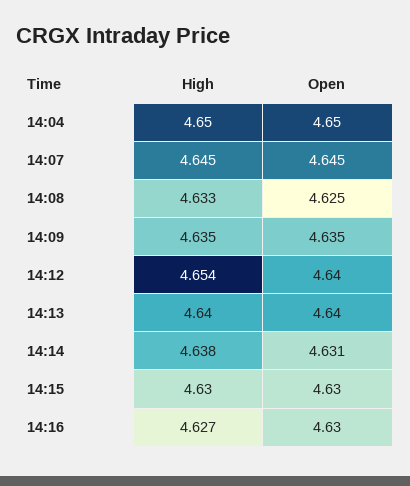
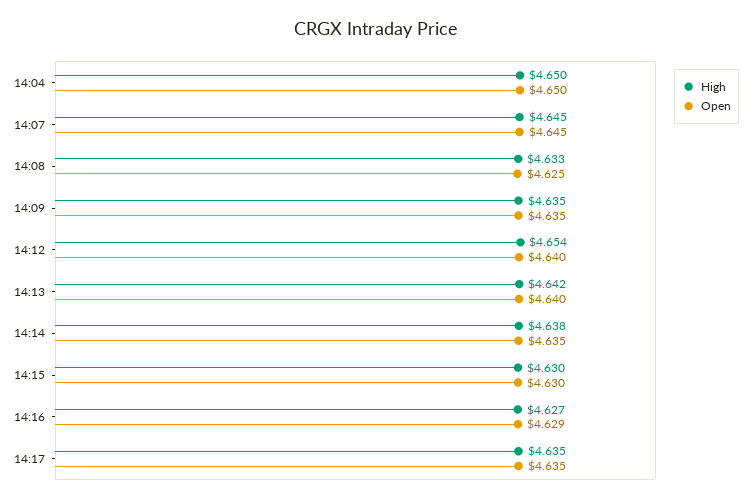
High, 14:13: 4.64 -> 4.642
Open, 14:14: 4.631 -> 4.635
Open, 14:16: 4.63 -> 4.629
High, 14:17: none -> 4.635
Open, 14:17: none -> 4.635

